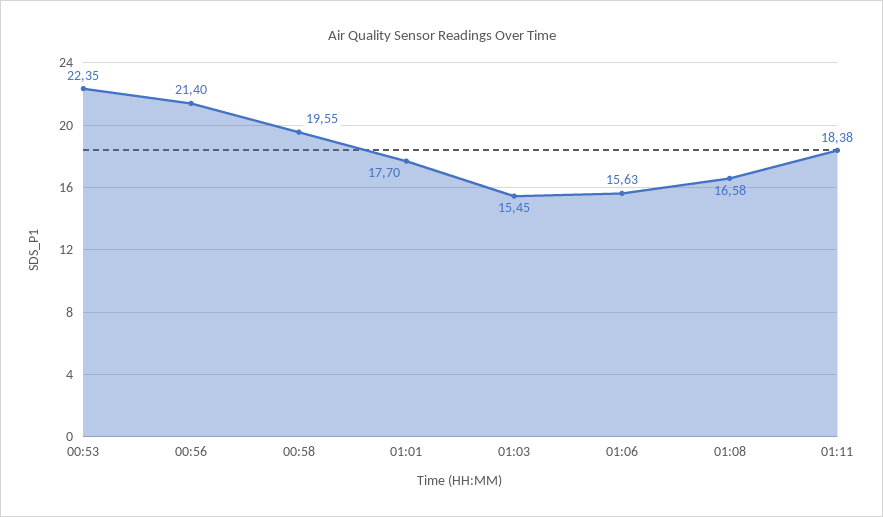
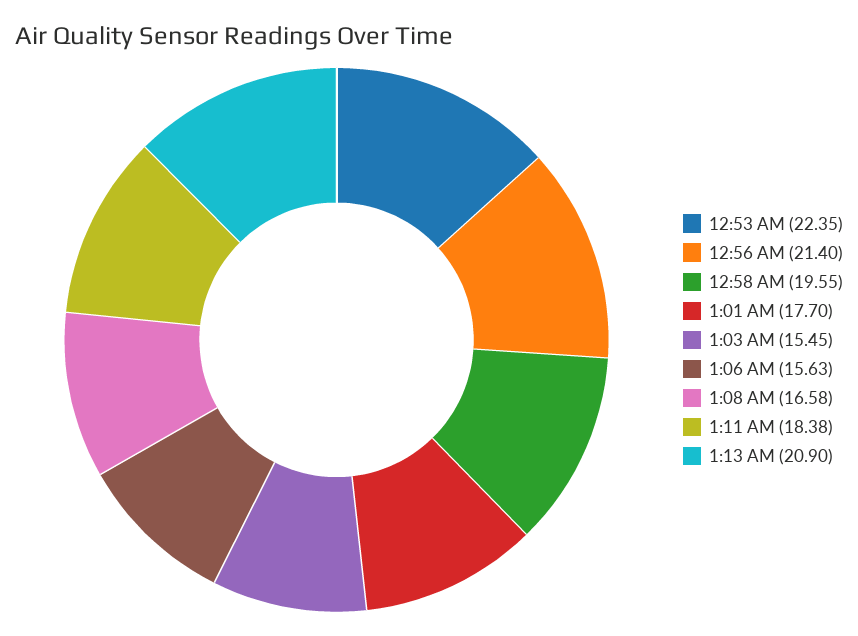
1:13 AM: none -> 20.9

